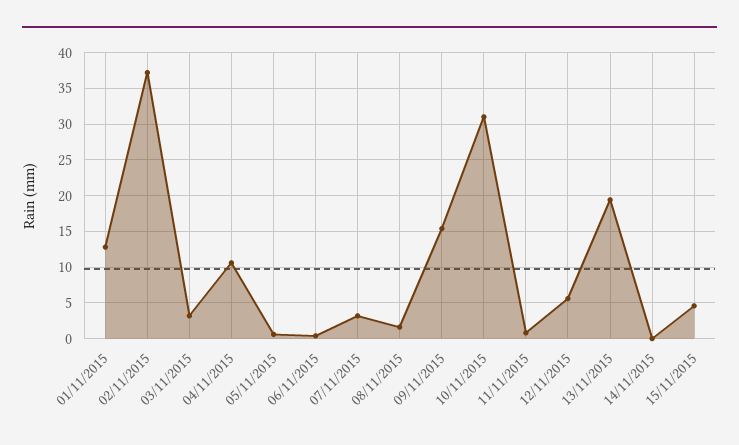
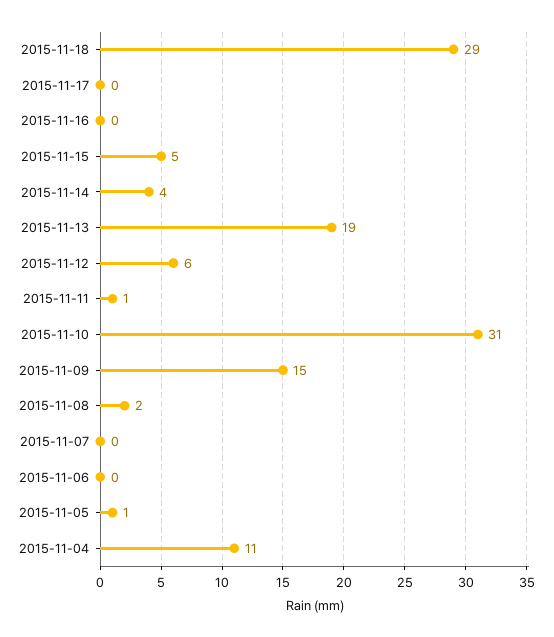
01/11/2015: 13 -> none
02/11/2015: 37 -> none
03/11/2015: 3 -> none
07/11/2015: 3 -> 0
14/11/2015: 0 -> 4
2015-11-18: none -> 29
2015-11-17: none -> 0
2015-11-16: none -> 0

